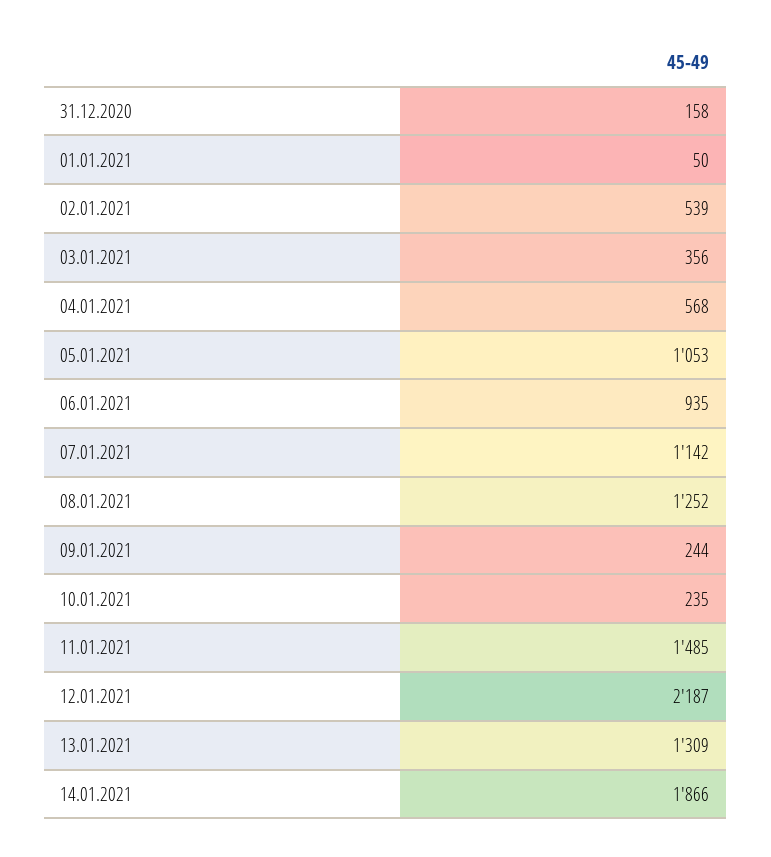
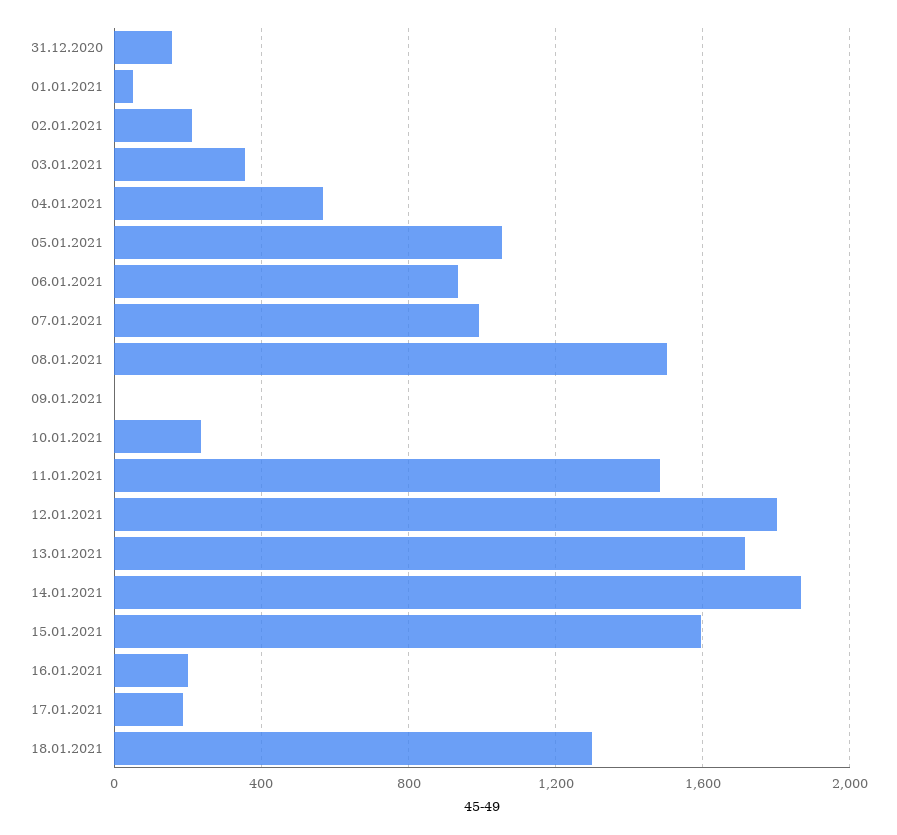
02.01.2021: 539 -> 200
07.01.2021: 1142 -> 1000
08.01.2021: 1252 -> 1500
09.01.2021: 244 -> 0
12.01.2021: 2187 -> 1800
13.01.2021: 1309 -> 1700
15.01.2021: none -> 1600
16.01.2021: none -> 200
17.01.2021: none -> 200
18.01.2021: none -> 1300

